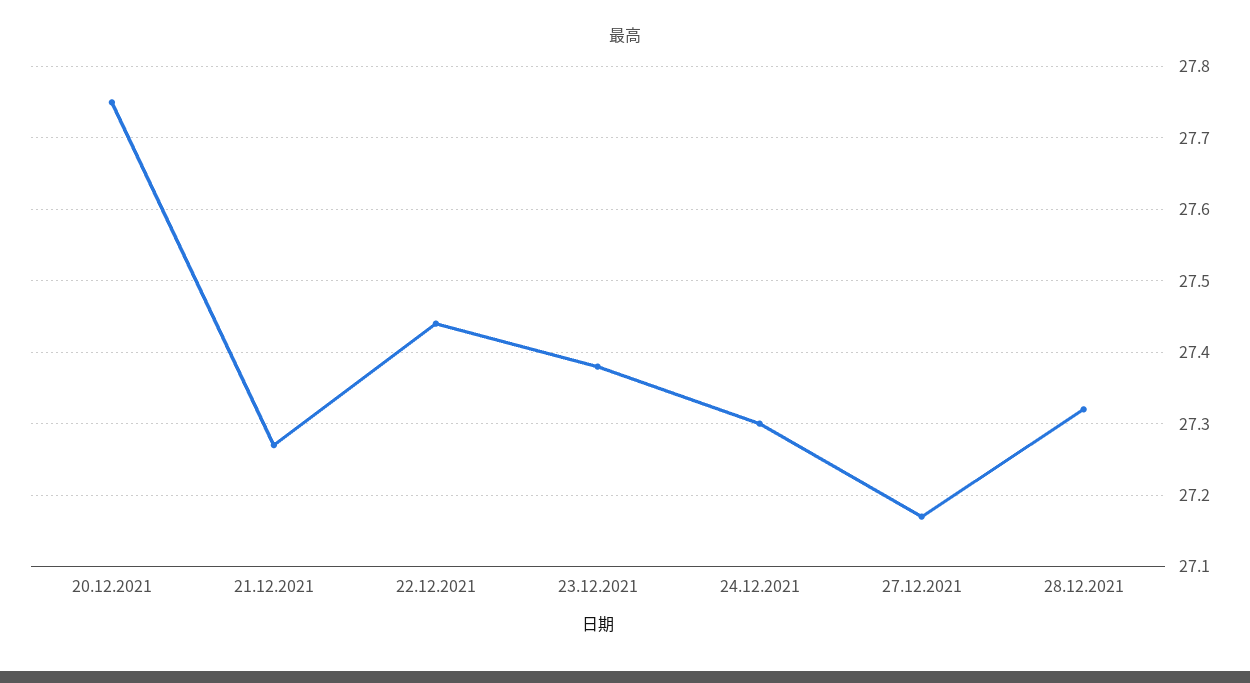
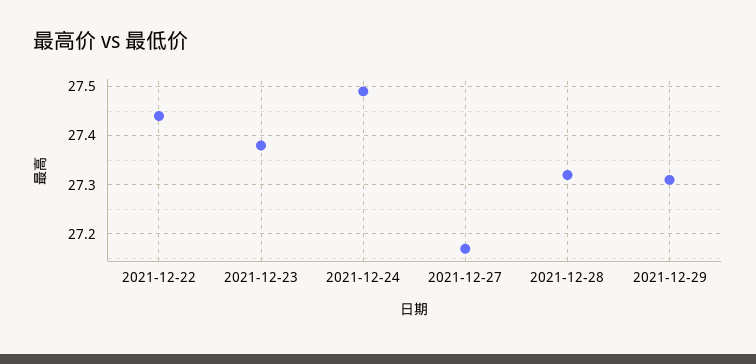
20.12.2021: 27.75 -> none
21.12.2021: 27.27 -> none
24.12.2021: 27.3 -> 27.5
2021-12-29: none -> 27.3

